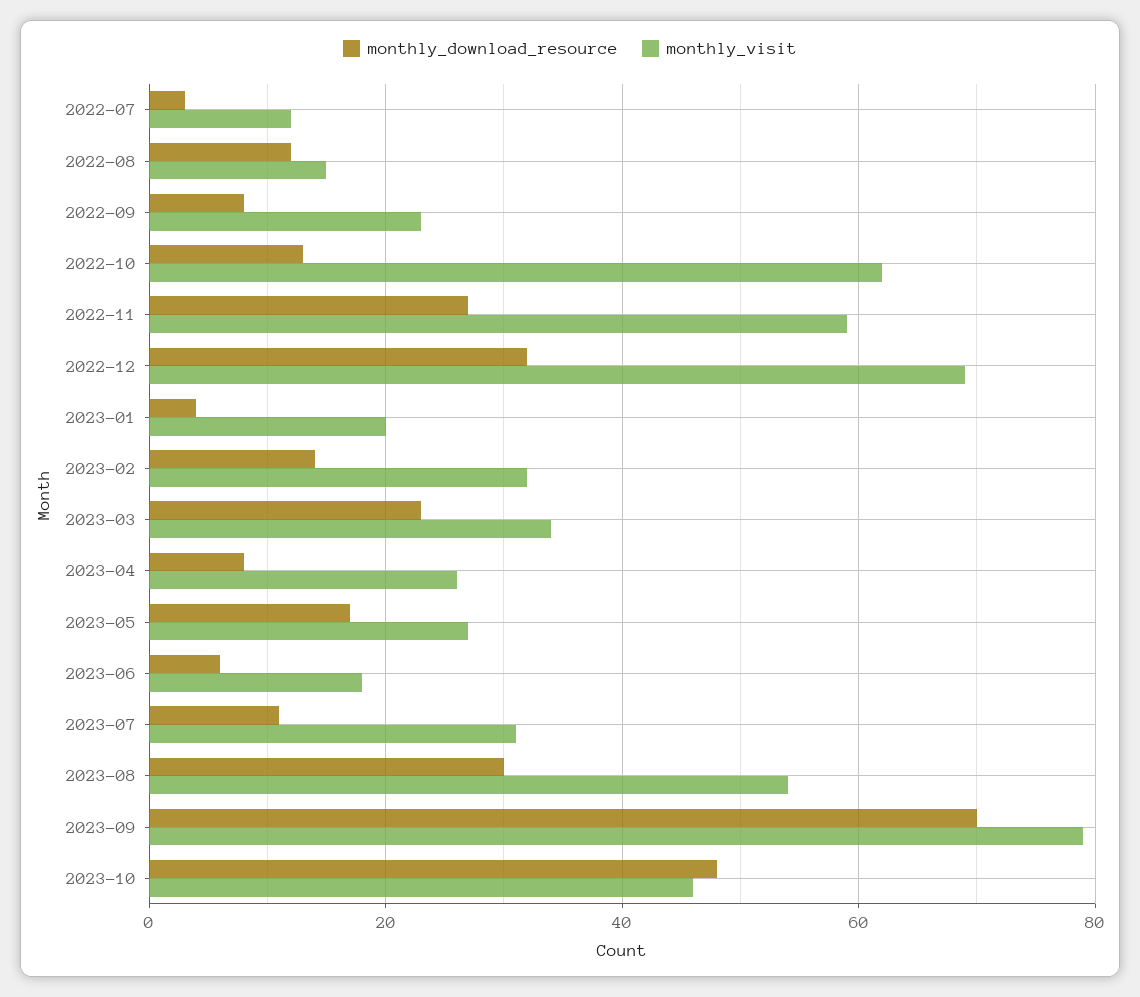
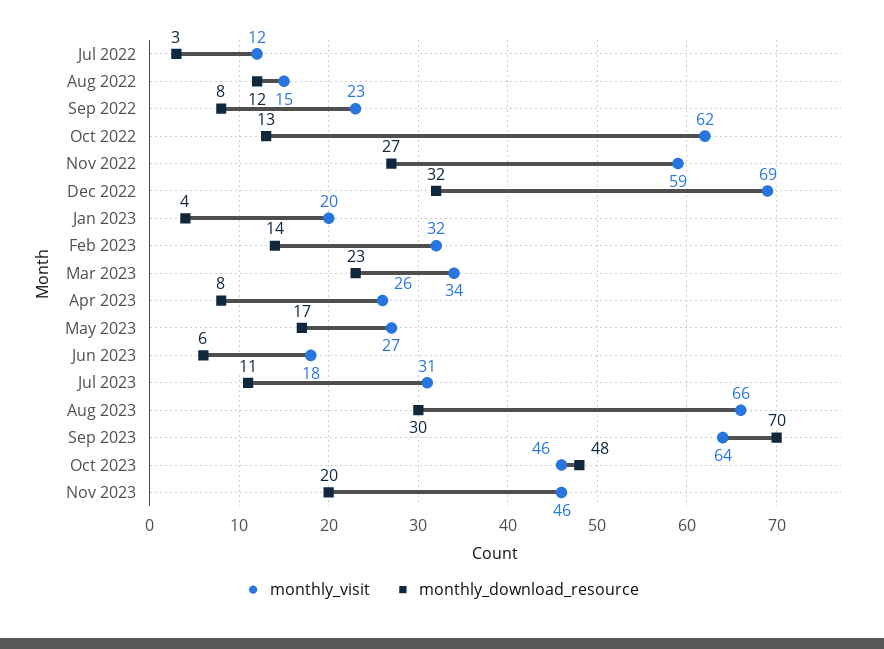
monthly_visit, 2023-08: 55 -> 66
monthly_visit, 2023-09: 80 -> 64
monthly_visit, Nov 2023: none -> 46
monthly_download_resource, Nov 2023: none -> 20

